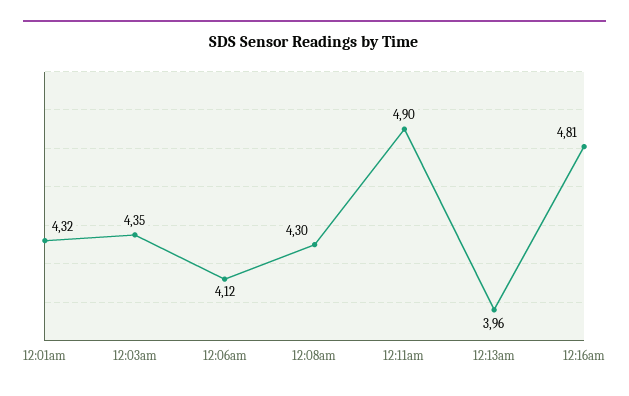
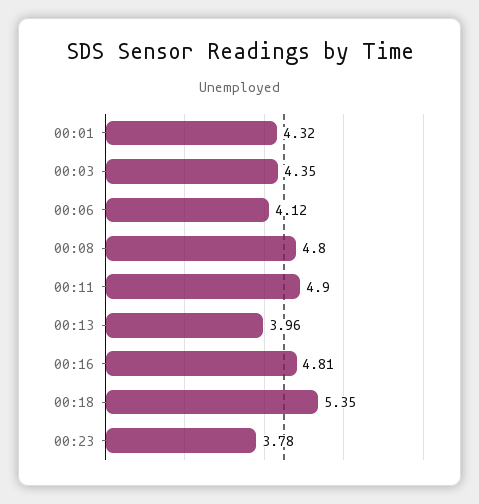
12:08am: 4.3 -> 4.8
00:18: none -> 5.35
00:23: none -> 3.78

